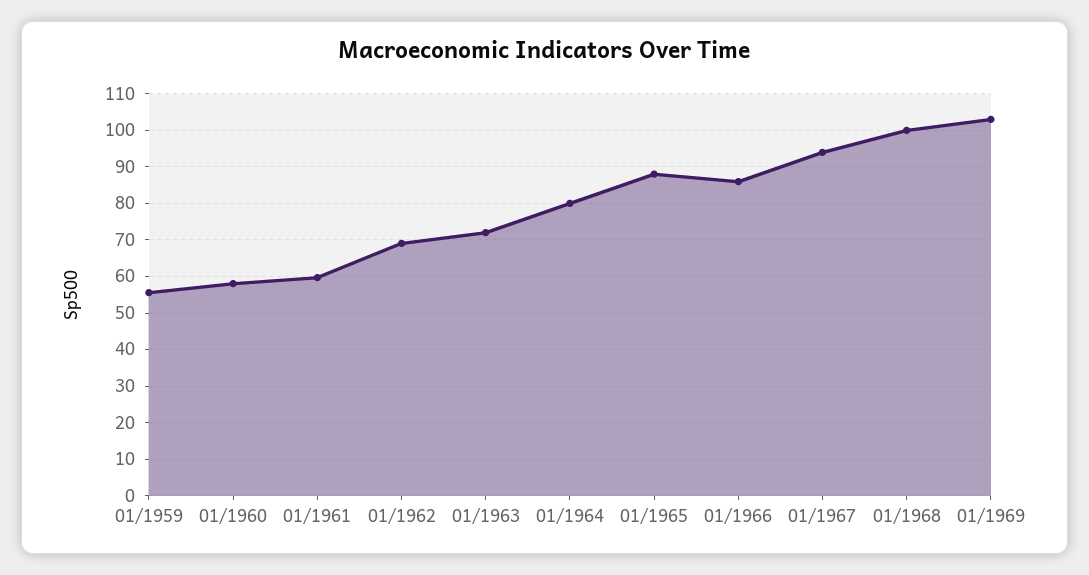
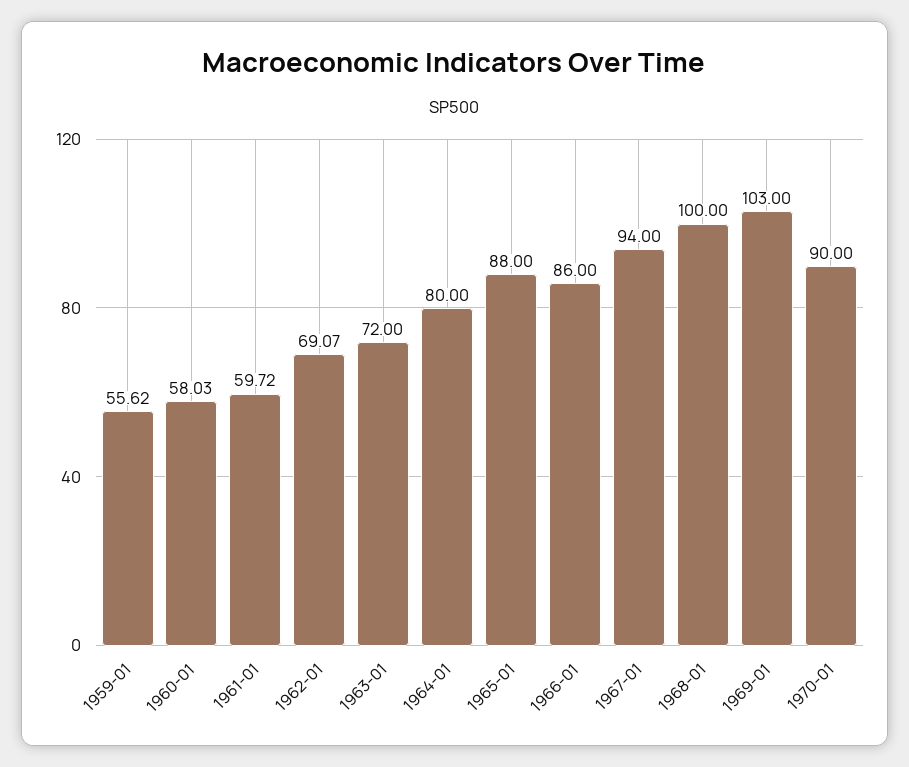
1970-01: none -> 90

